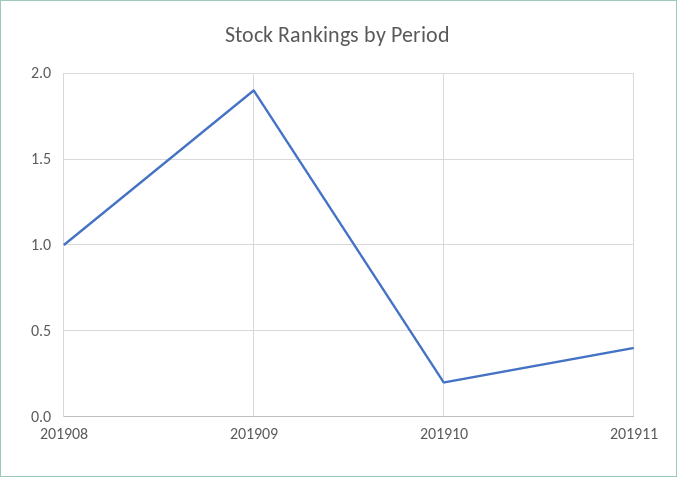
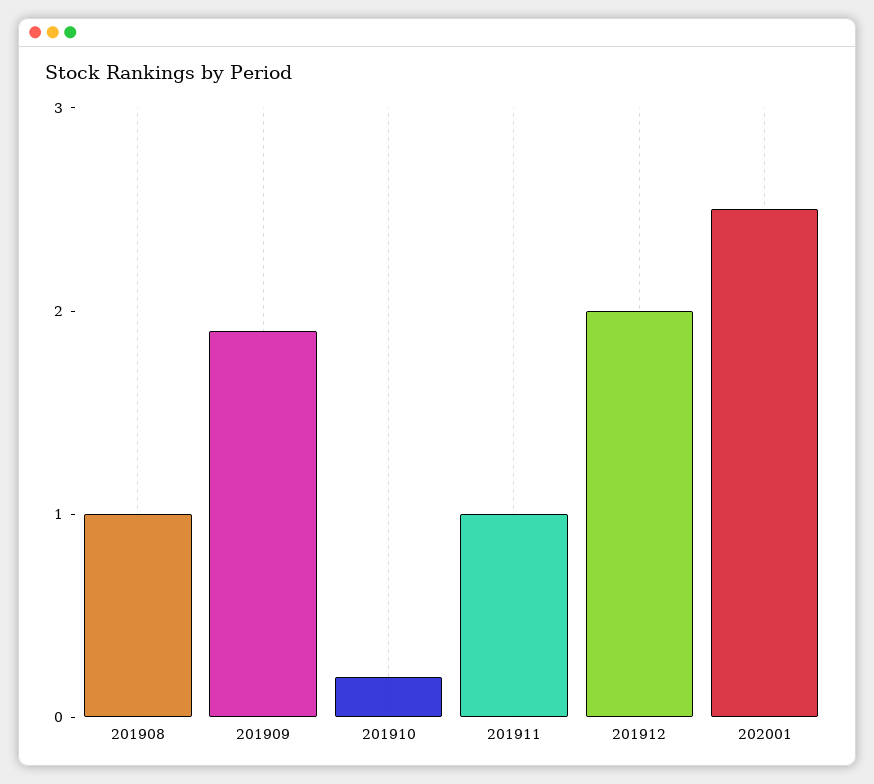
201911: 0.4 -> 1
201912: none -> 2
202001: none -> 2.5

